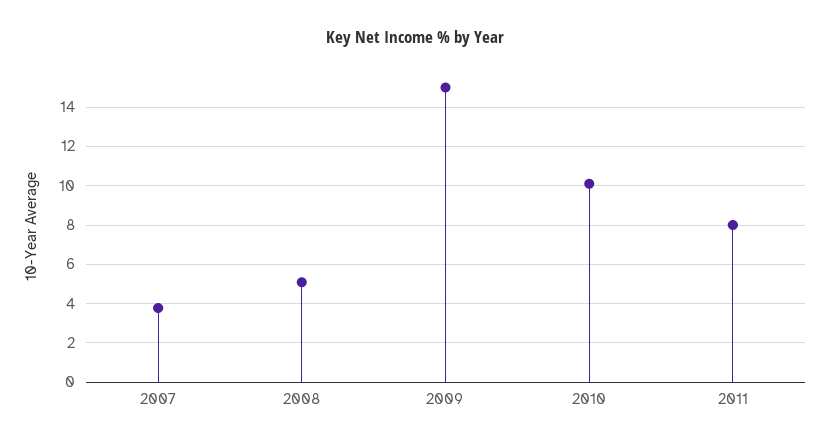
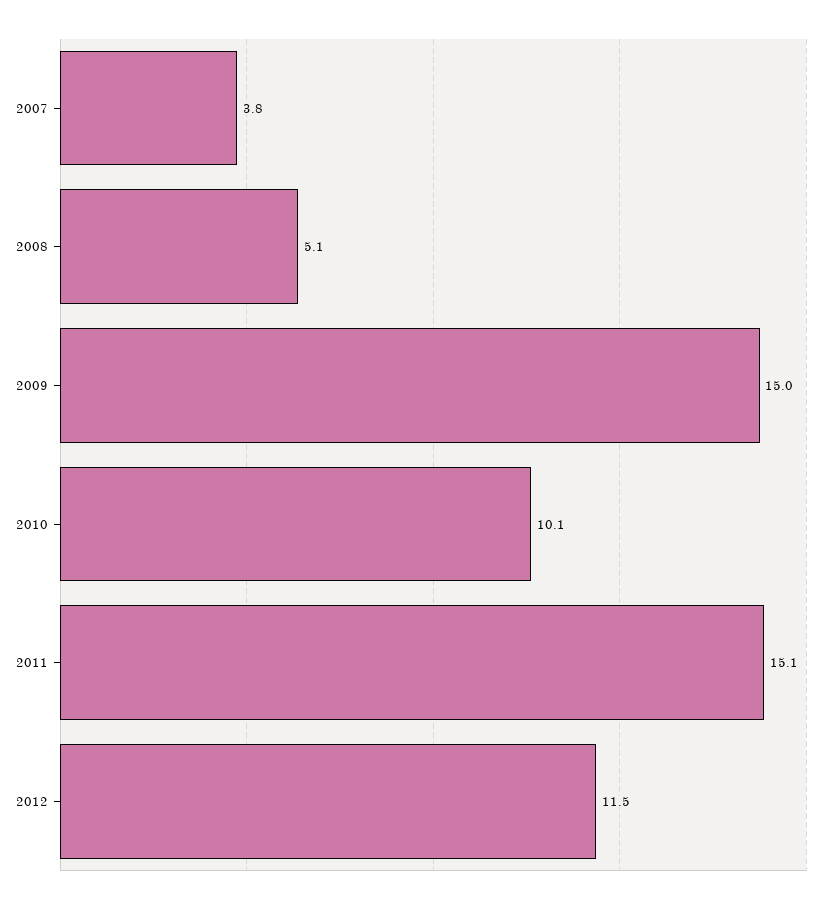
2011: 8 -> 15.1
2012: none -> 11.5

